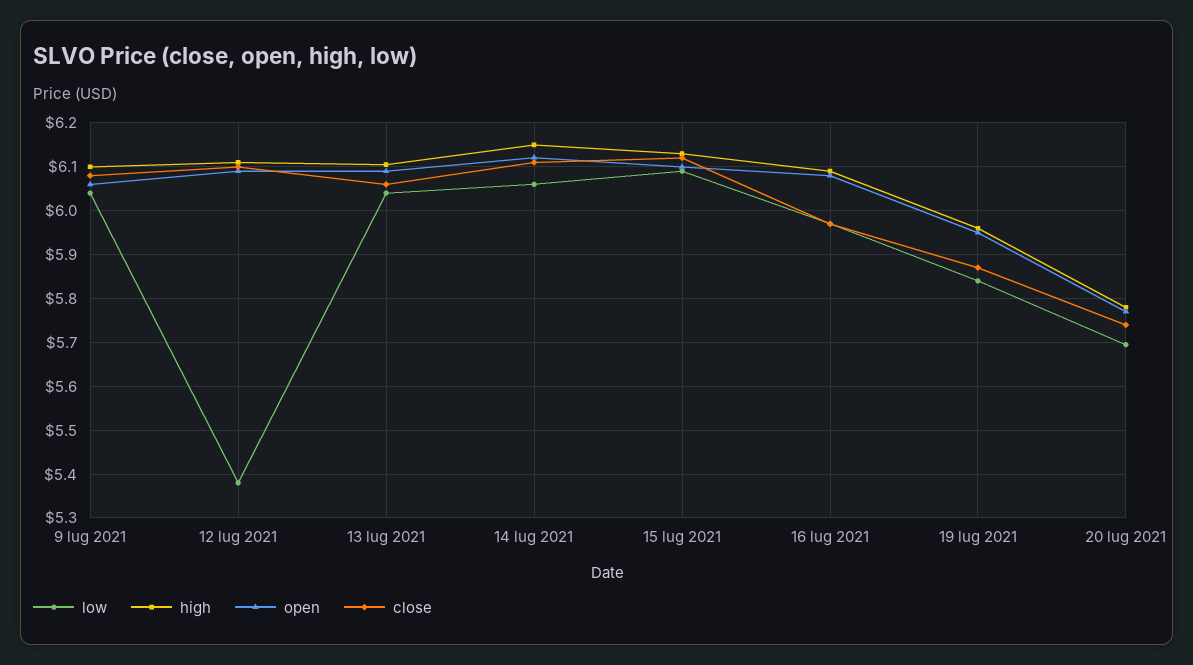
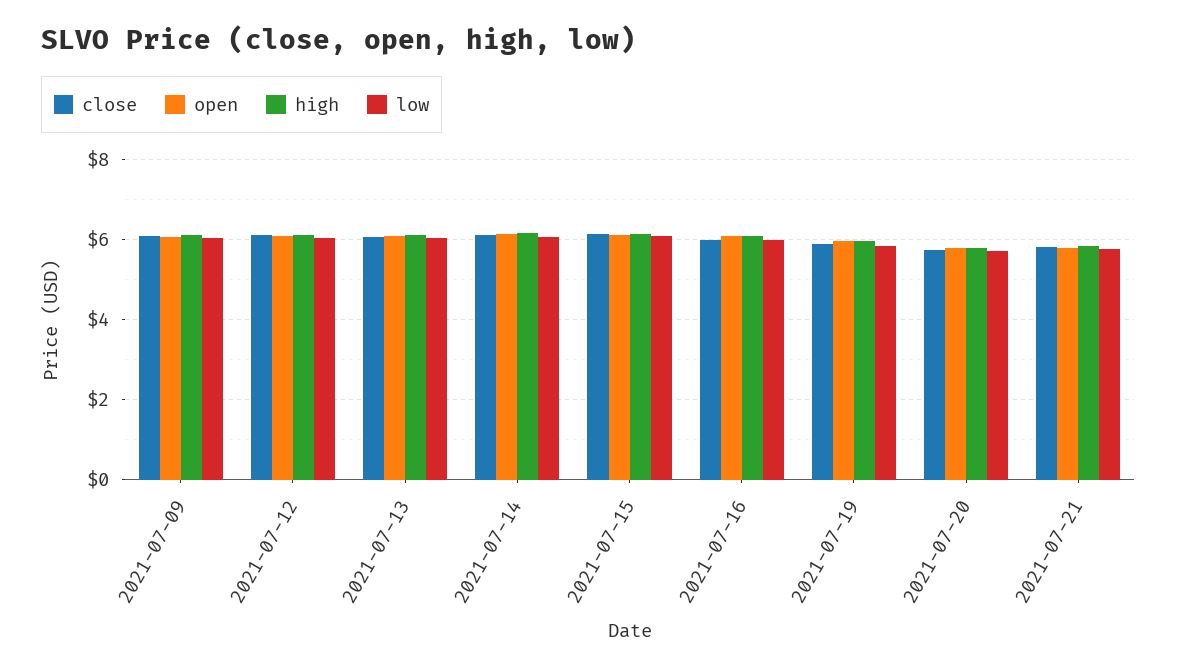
low, 12 lug 2021: 5.38 -> 6
close, 2021-07-21: none -> 5.8
open, 2021-07-21: none -> 5.8
high, 2021-07-21: none -> 5.8
low, 2021-07-21: none -> 5.8

